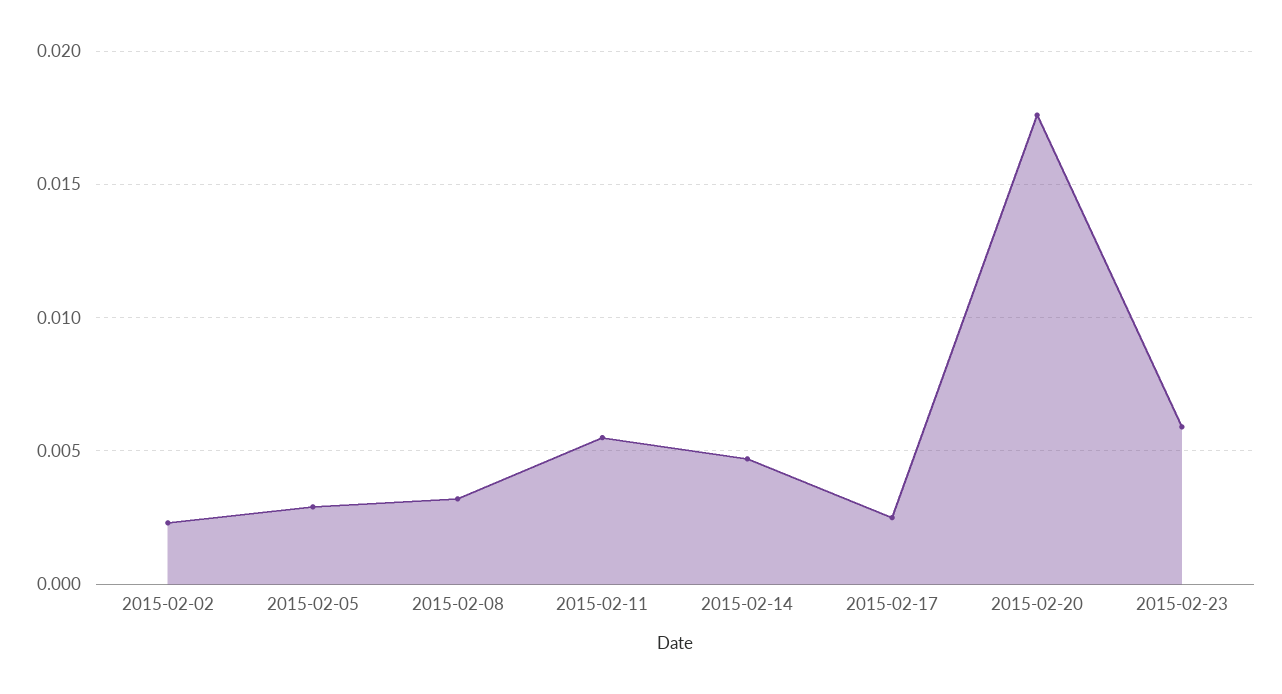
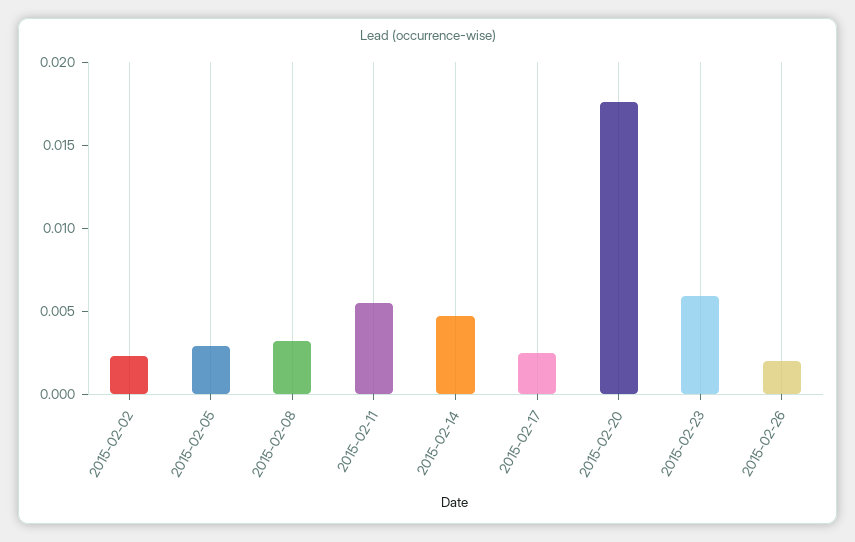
2015-02-26: none -> 0.002

